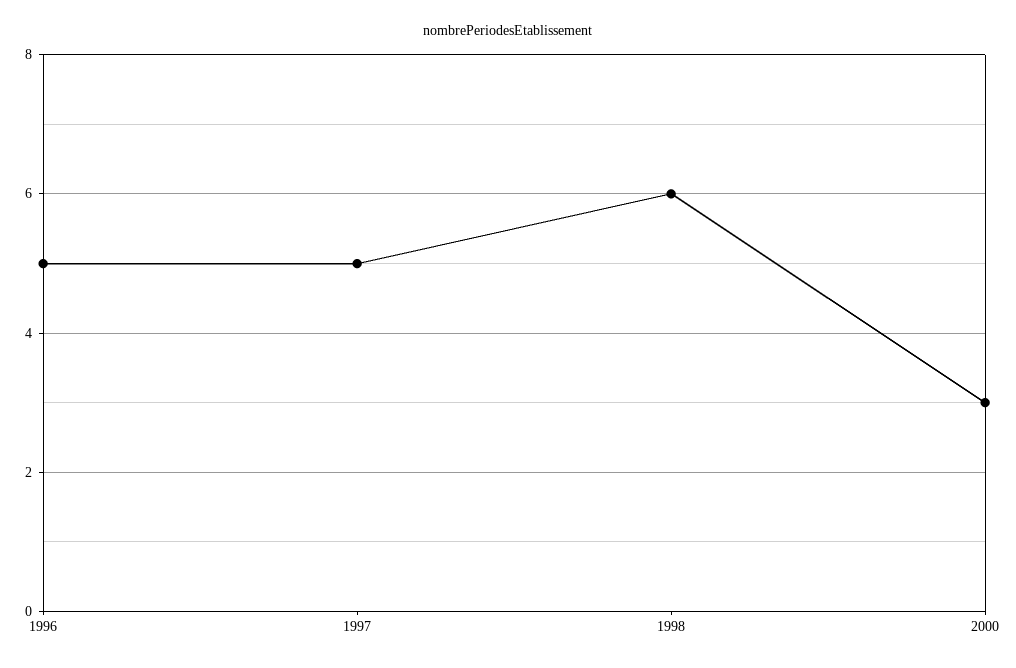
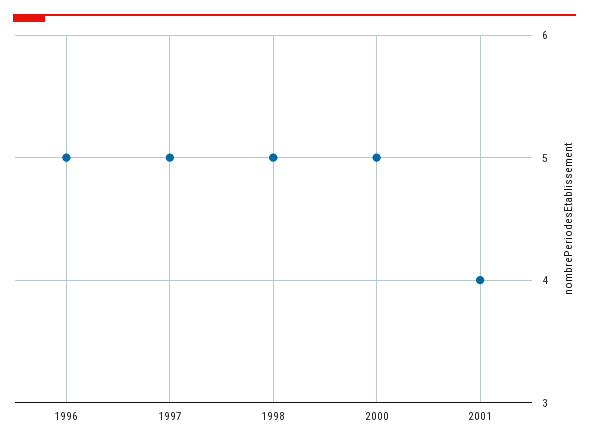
1998: 6 -> 5
2000: 3 -> 5
2001: none -> 4

